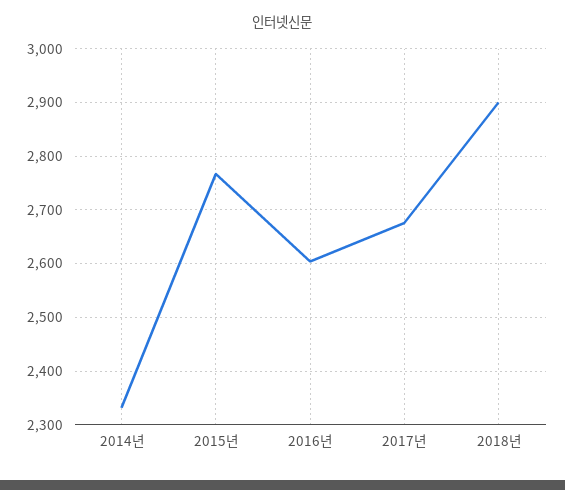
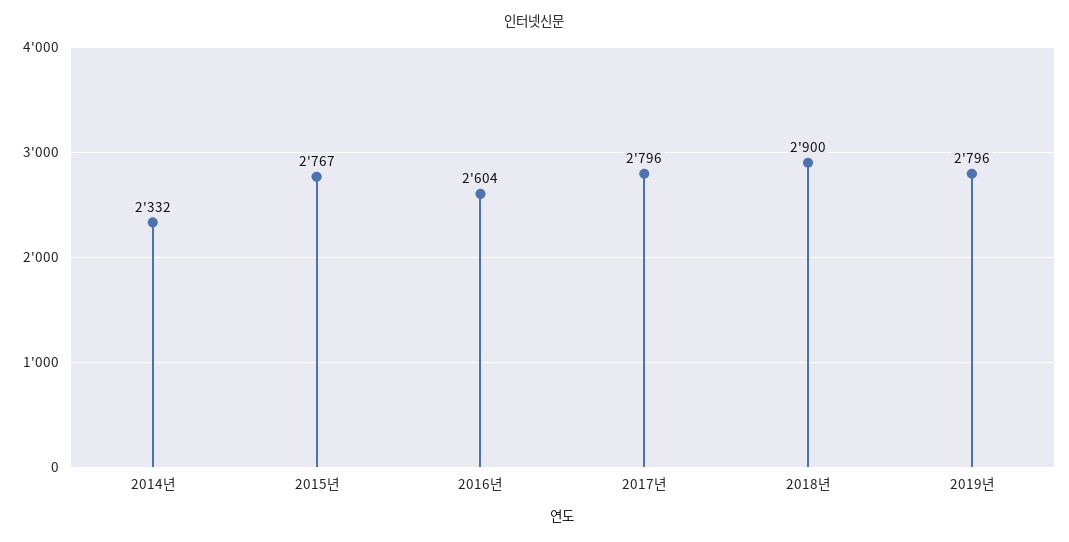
2017년: 2680 -> 2796
2019년: none -> 2796

